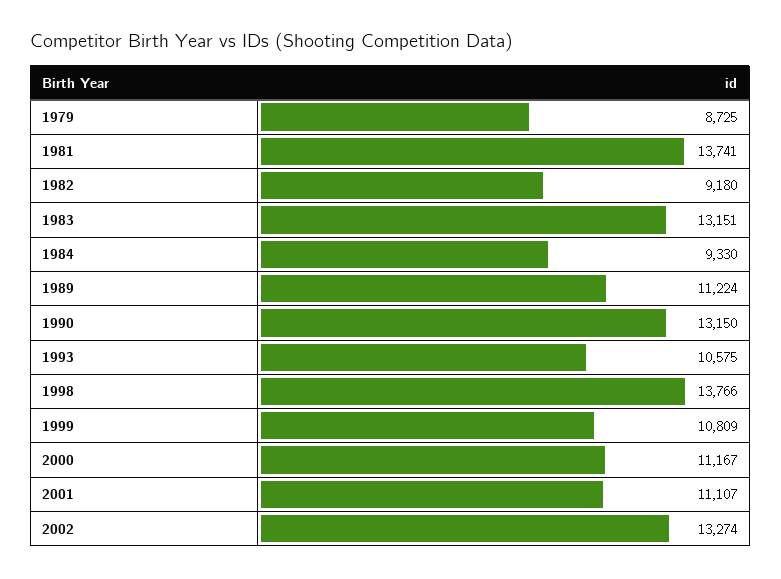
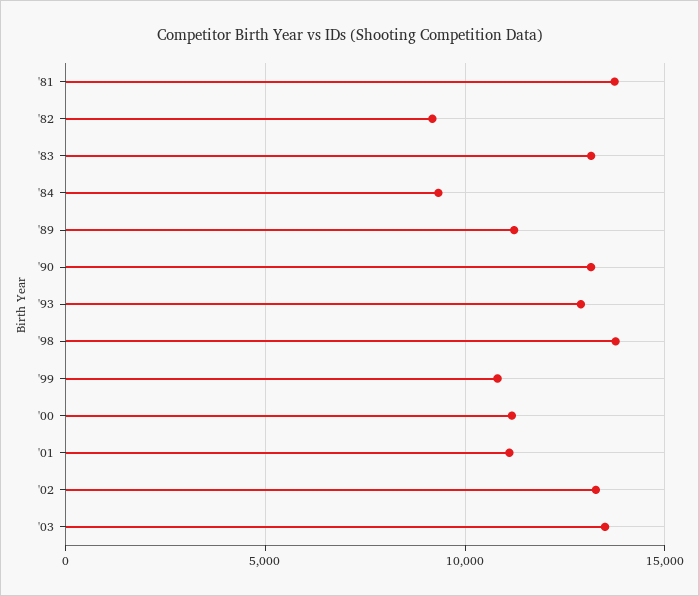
1979: 8725 -> none
1993: 10575 -> 13000
'03: none -> 13500

